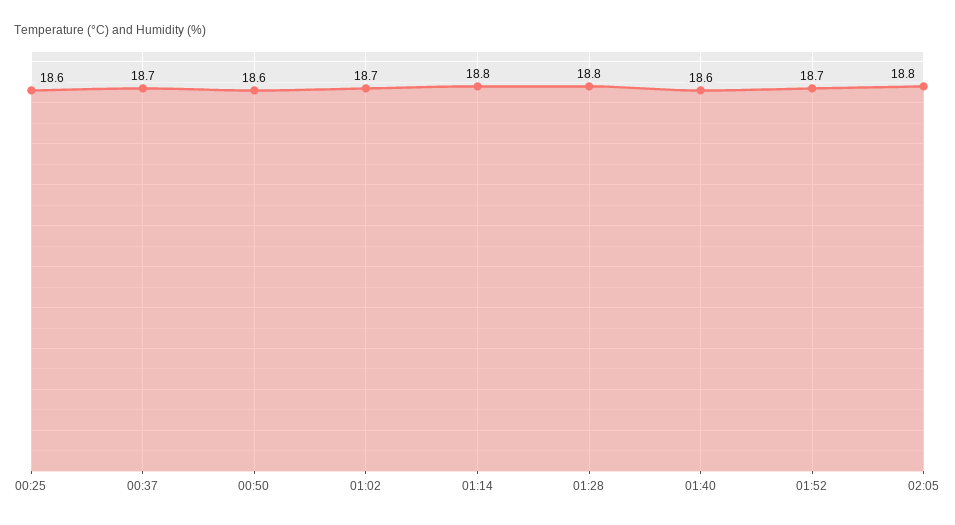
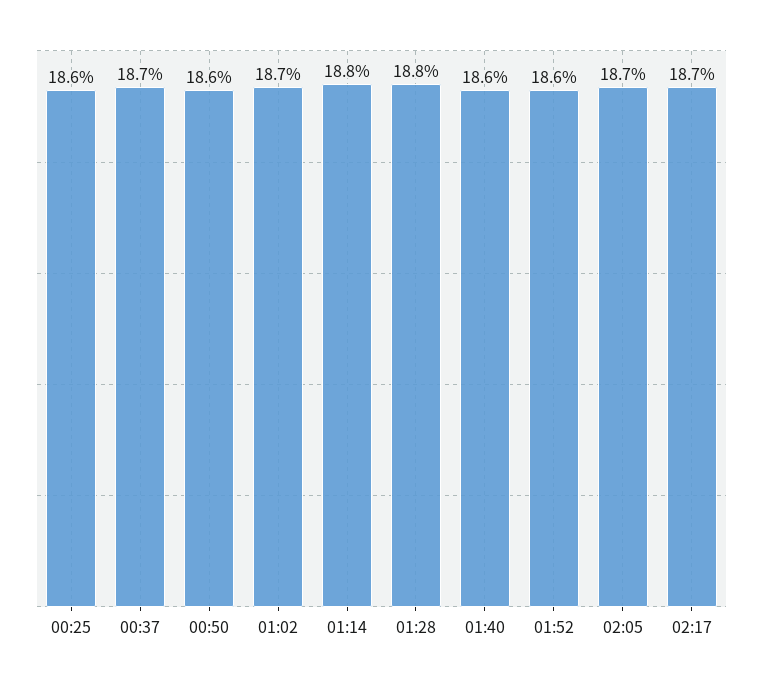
01:52: 18.7 -> 18.6
02:05: 18.8 -> 18.7
02:17: none -> 18.7

